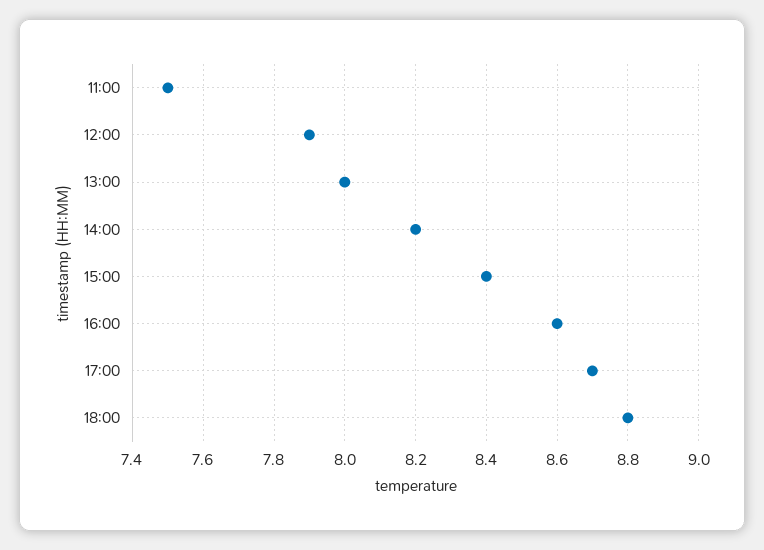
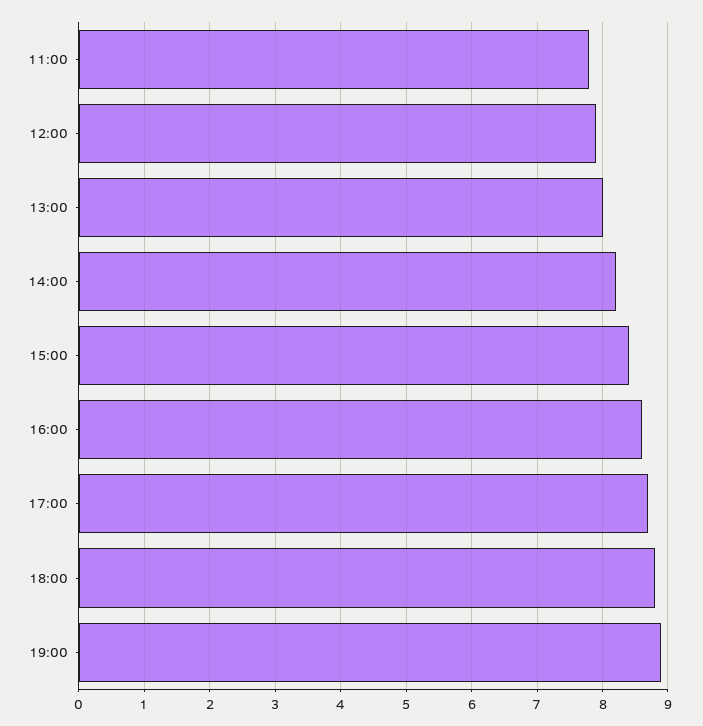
11:00: 7.5 -> 7.8
19:00: none -> 8.9

